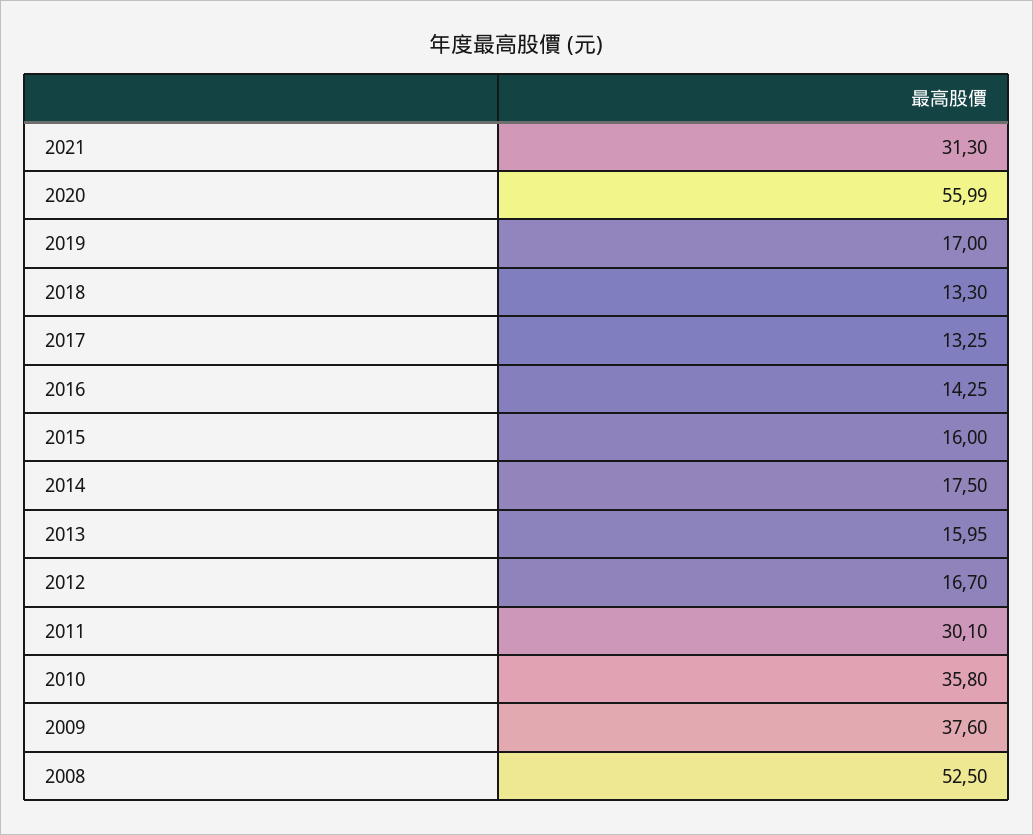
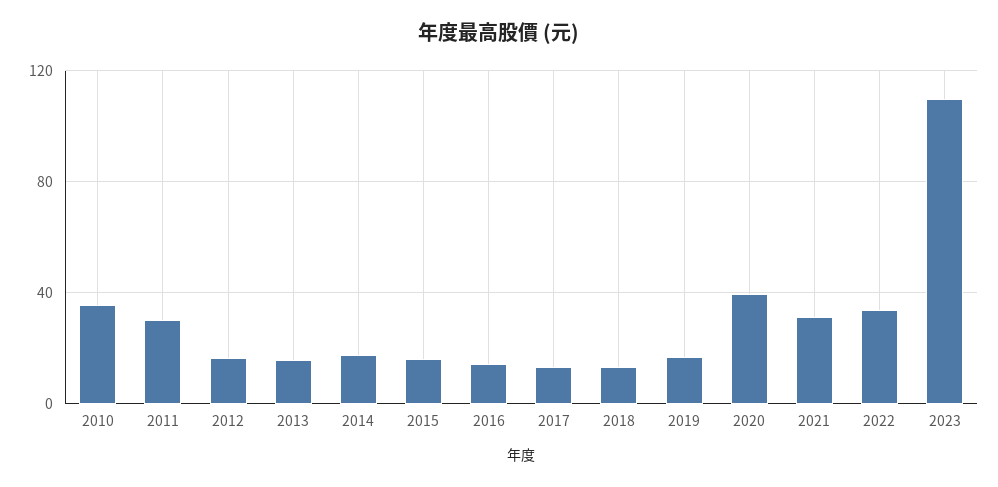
2020: 55.99 -> 40
2009: 37.6 -> none
2008: 52.5 -> none
2022: none -> 35
2023: none -> 110

